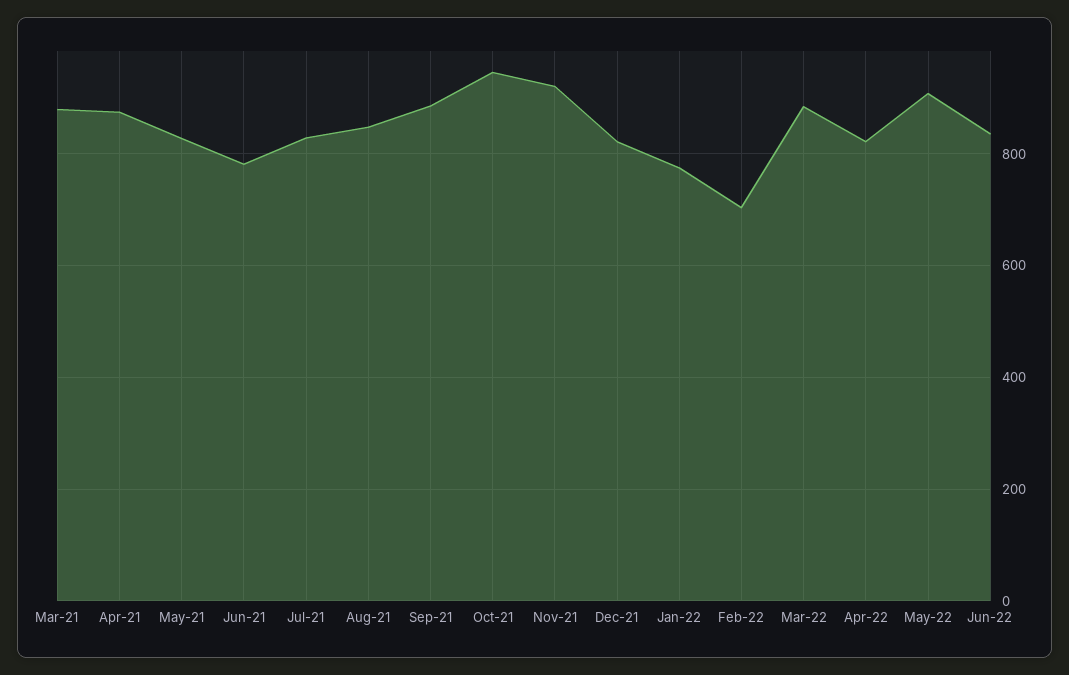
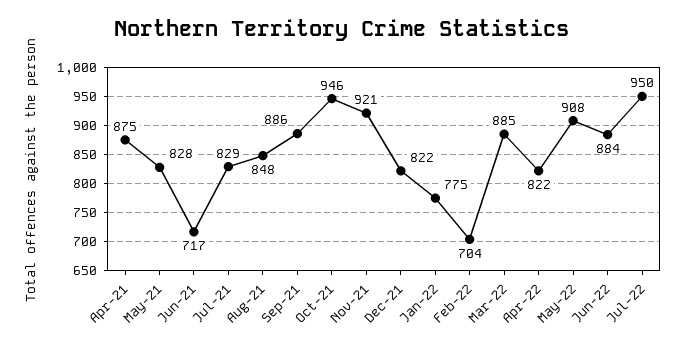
Mar-21: 880 -> none
Jun-21: 780 -> 717
Jun-22: 840 -> 884
Jul-22: none -> 950

